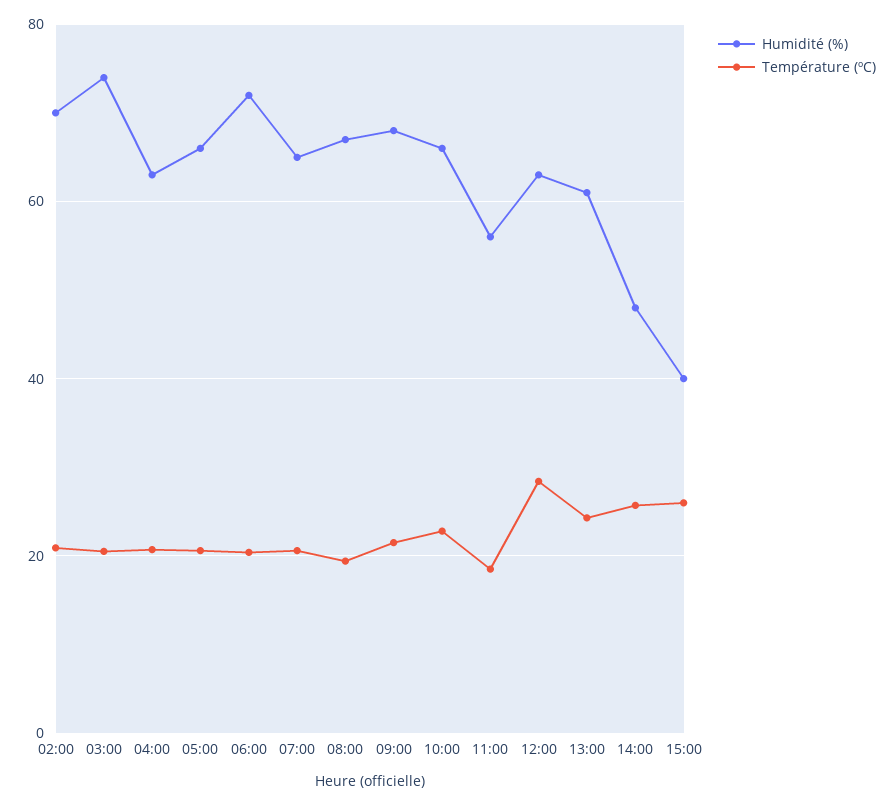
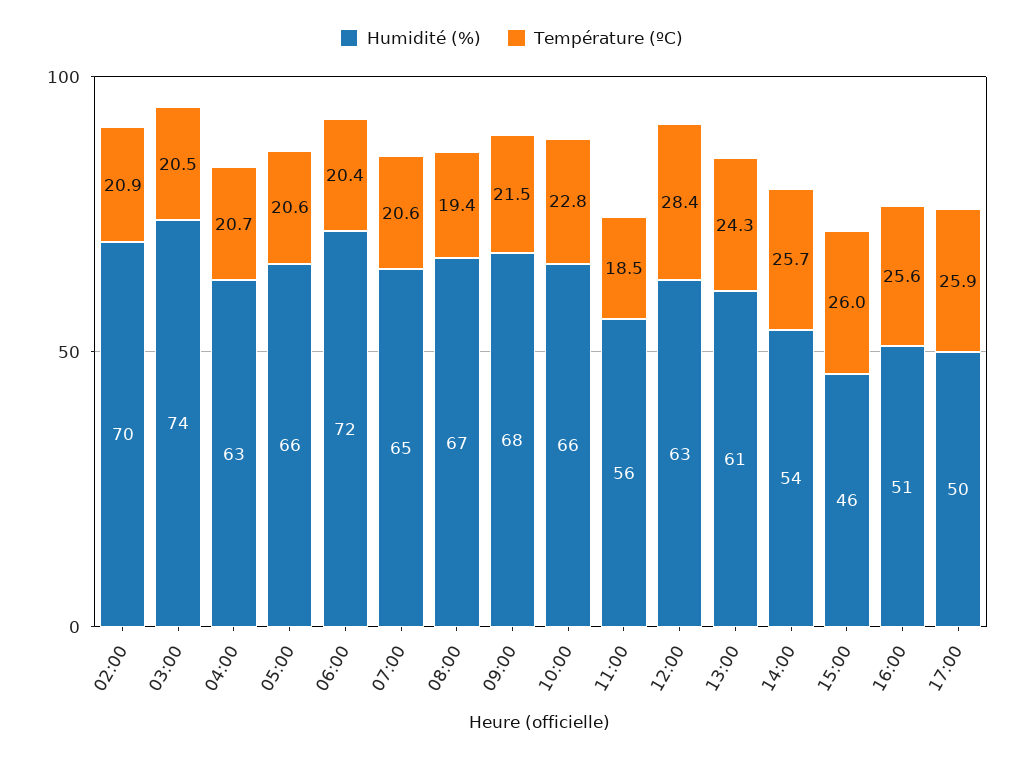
Humidité (%), 14:00: 48 -> 54
Humidité (%), 15:00: 40 -> 46
Humidité (%), 16:00: none -> 51
Température (ºC), 16:00: none -> 25.6
Humidité (%), 17:00: none -> 50
Température (ºC), 17:00: none -> 25.9

